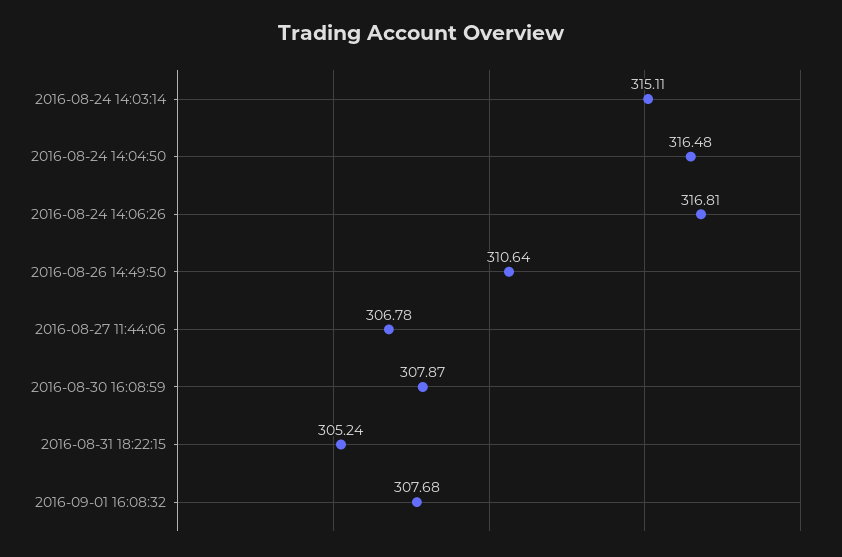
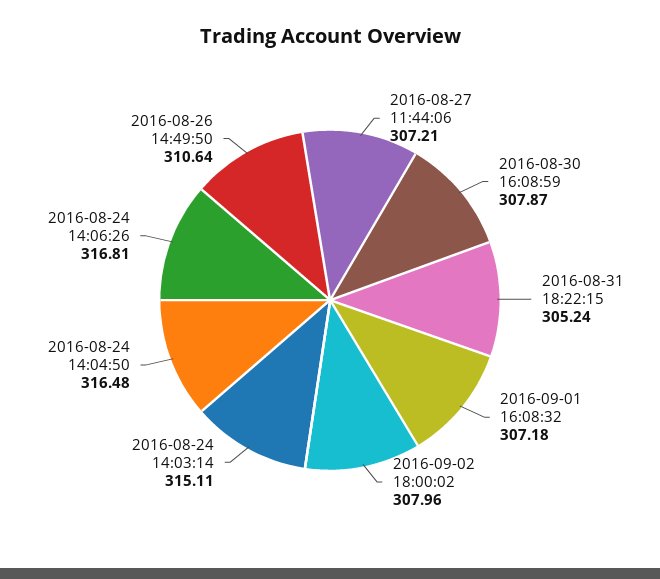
2016-08-27 11:44:06: 306.78 -> 307.21
2016-09-01 16:08:32: 307.68 -> 307.18
2016-09-02 18:00:02: none -> 307.96

